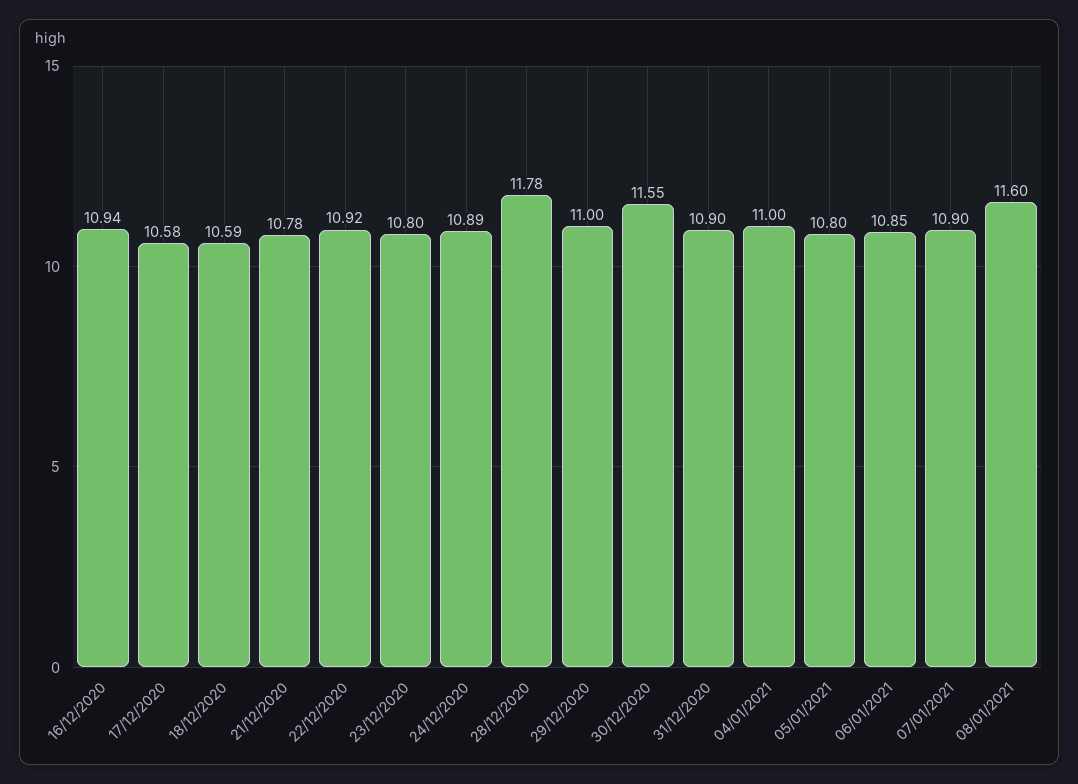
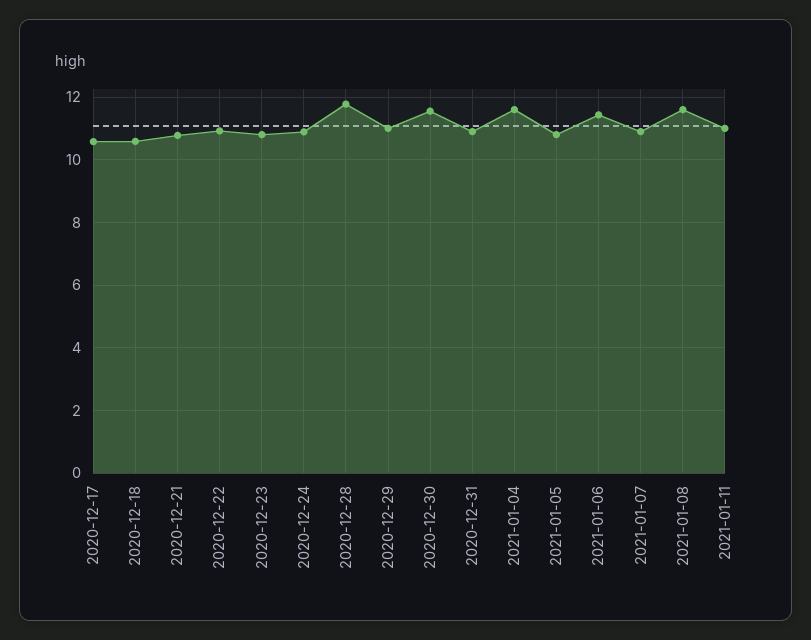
16/12/2020: 10.94 -> none
04/01/2021: 11 -> 11.6
06/01/2021: 10.85 -> 11.4
2021-01-11: none -> 11

